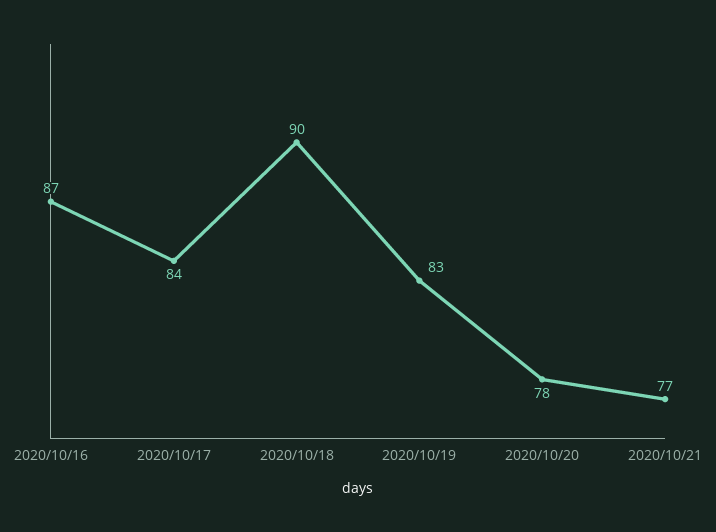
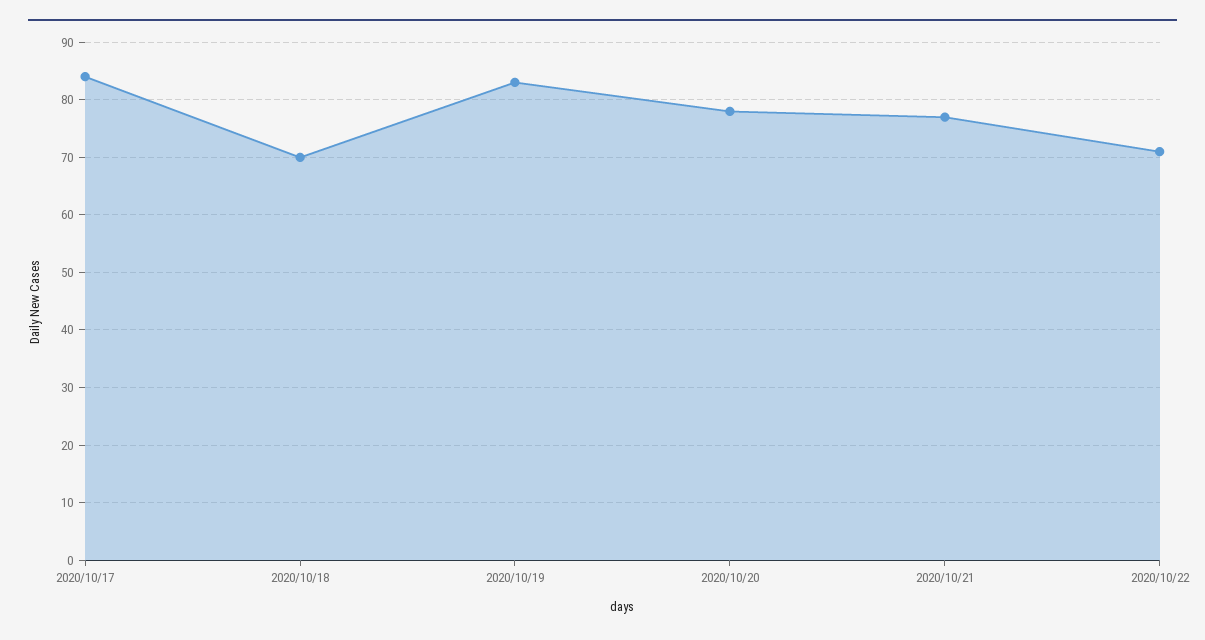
2020/10/16: 87 -> none
2020/10/18: 90 -> 70
2020/10/22: none -> 70

